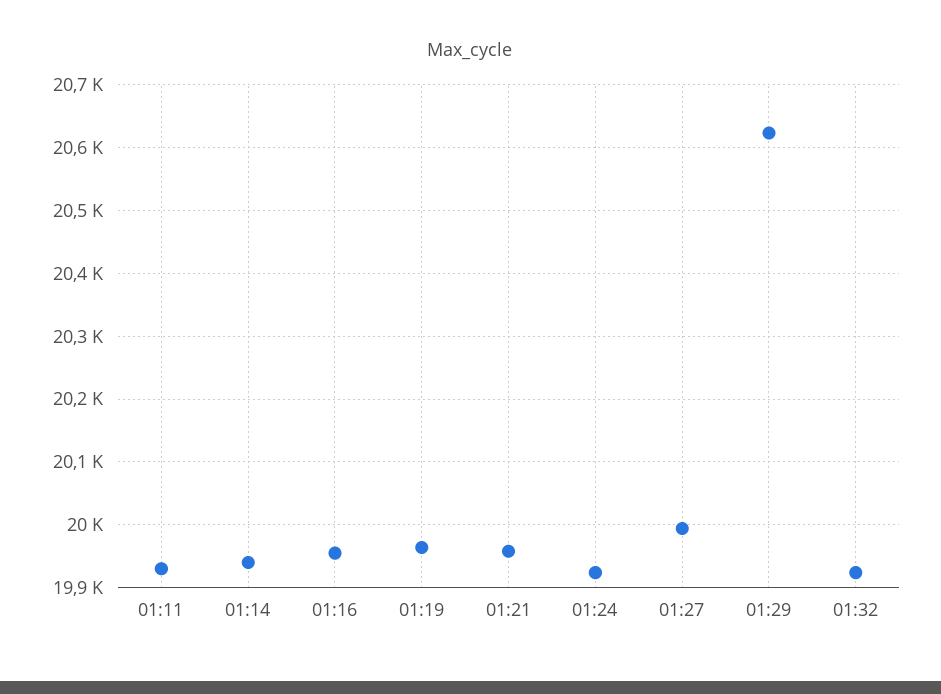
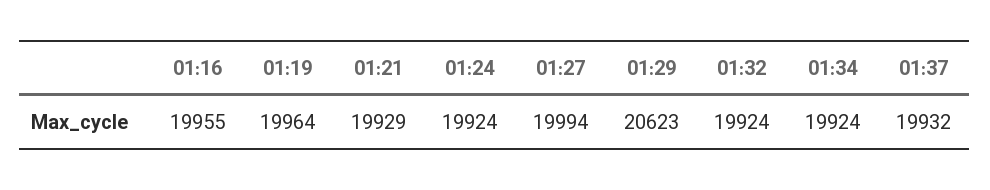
01:11: 19930 -> none
01:14: 19940 -> none
01:21: 19960 -> 19929
01:34: none -> 19924
01:37: none -> 19932

